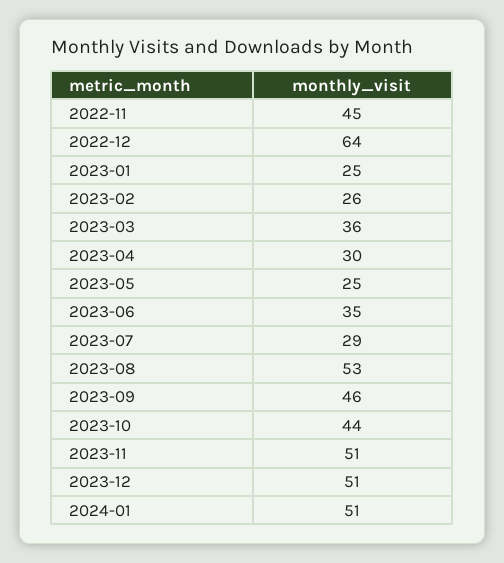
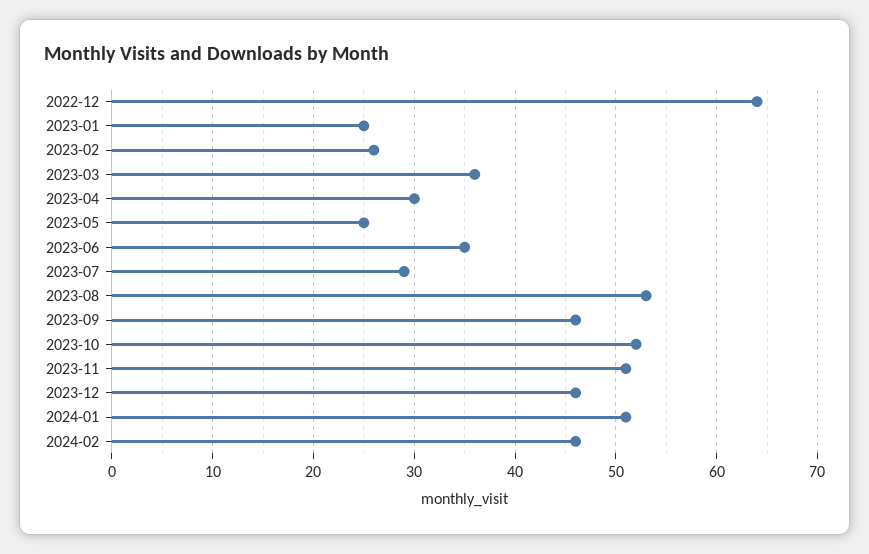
2022-11: 45 -> none
2023-10: 44 -> 52
2023-12: 51 -> 46
2024-02: none -> 46

